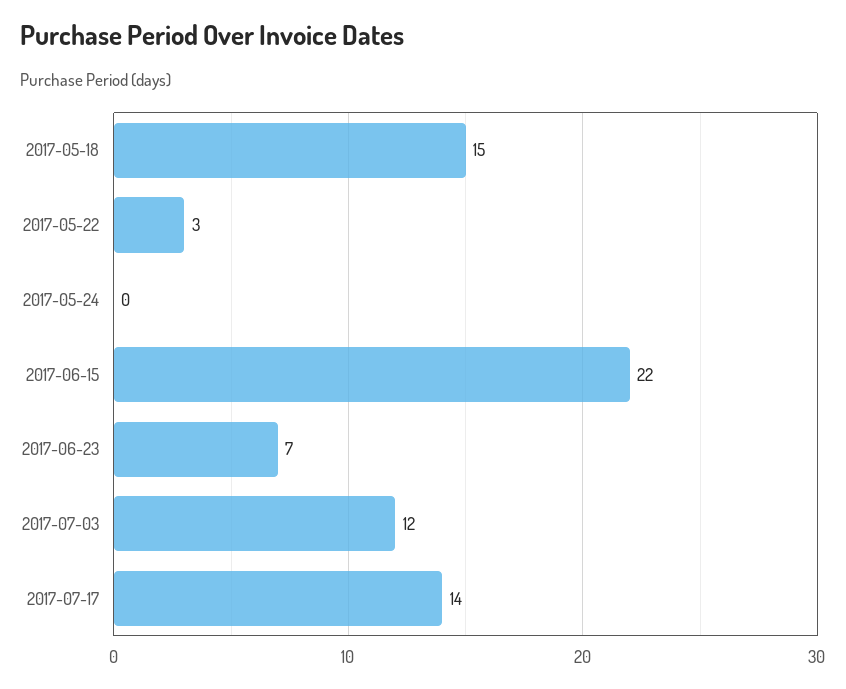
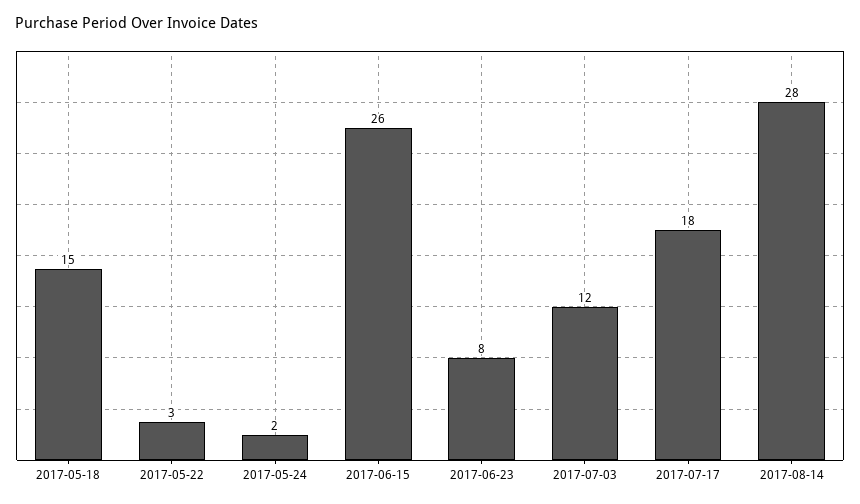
2017-05-24: 0 -> 2
2017-06-15: 22 -> 26
2017-06-23: 7 -> 8
2017-07-17: 14 -> 18
2017-08-14: none -> 28

